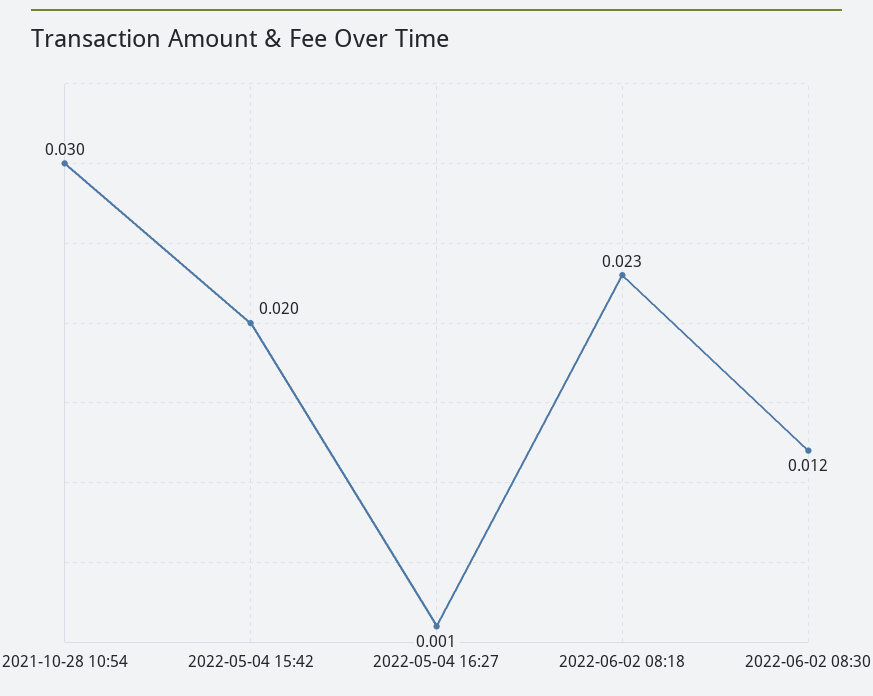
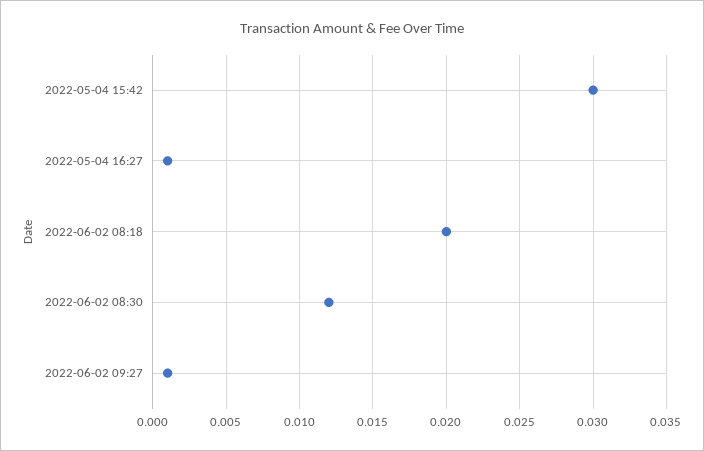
2021-10-28 10:54: 0.03 -> none
2022-05-04 15:42: 0.02 -> 0.03
2022-06-02 08:18: 0.023 -> 0.02
2022-06-02 09:27: none -> 0.001

